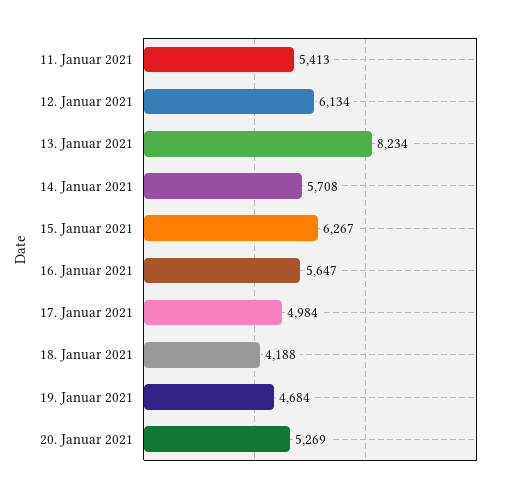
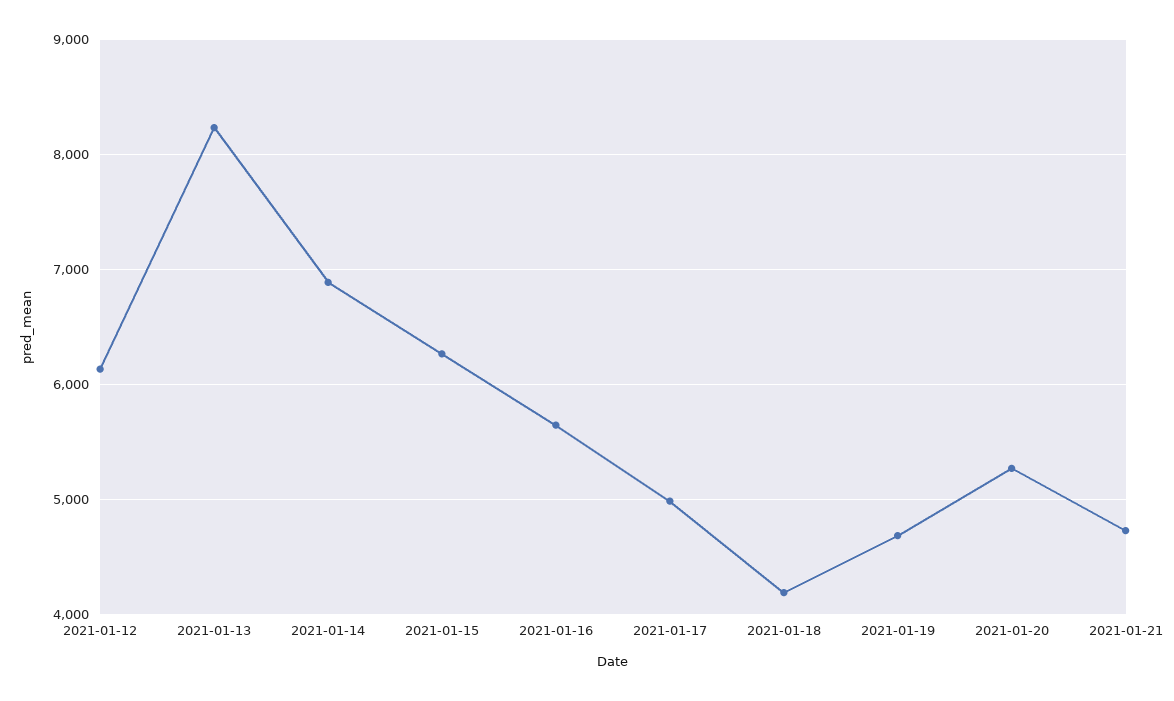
11. Januar 2021: 5413 -> none
14. Januar 2021: 5708 -> 6900
2021-01-21: none -> 4700

